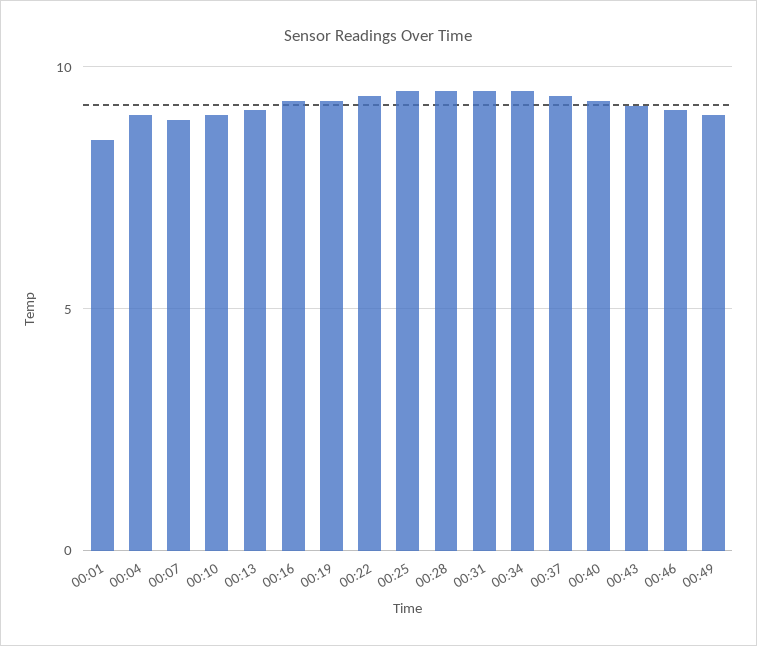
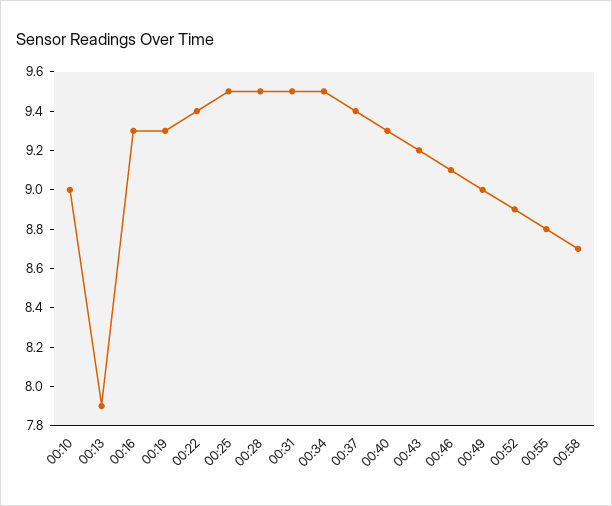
00:01: 8.5 -> none
00:04: 9 -> none
00:07: 9 -> none
00:13: 9 -> 7.9
00:52: none -> 8.9
00:55: none -> 8.8
00:58: none -> 8.7

